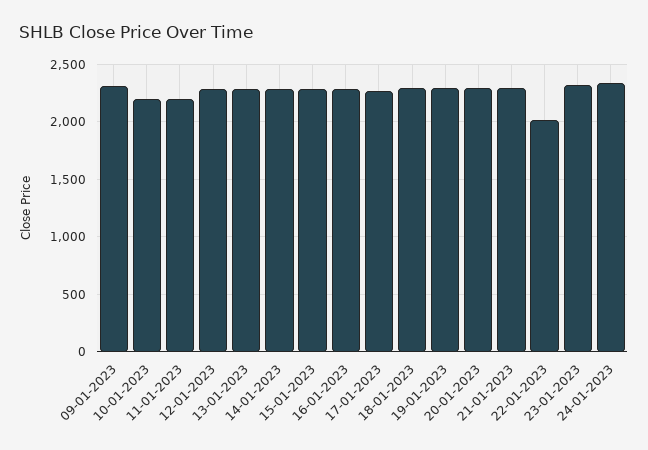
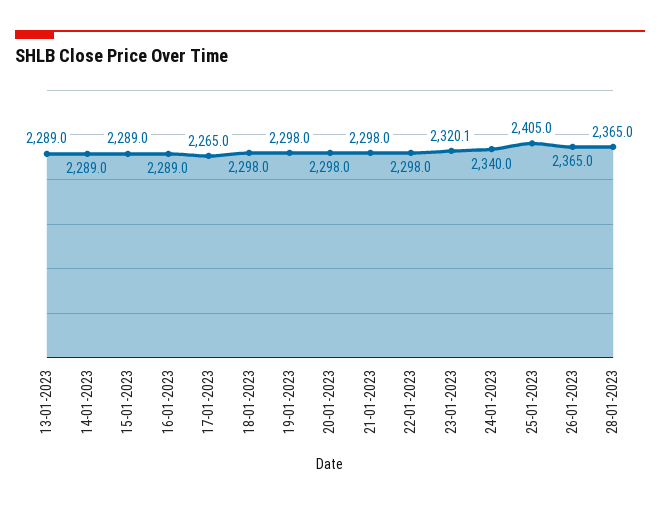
09-01-2023: 2300 -> none
10-01-2023: 2200 -> none
11-01-2023: 2200 -> none
12-01-2023: 2300 -> none
22-01-2023: 2000 -> 2298
25-01-2023: none -> 2405
26-01-2023: none -> 2365
28-01-2023: none -> 2365

